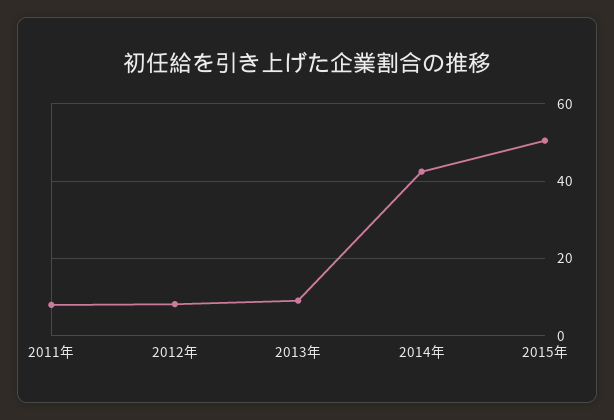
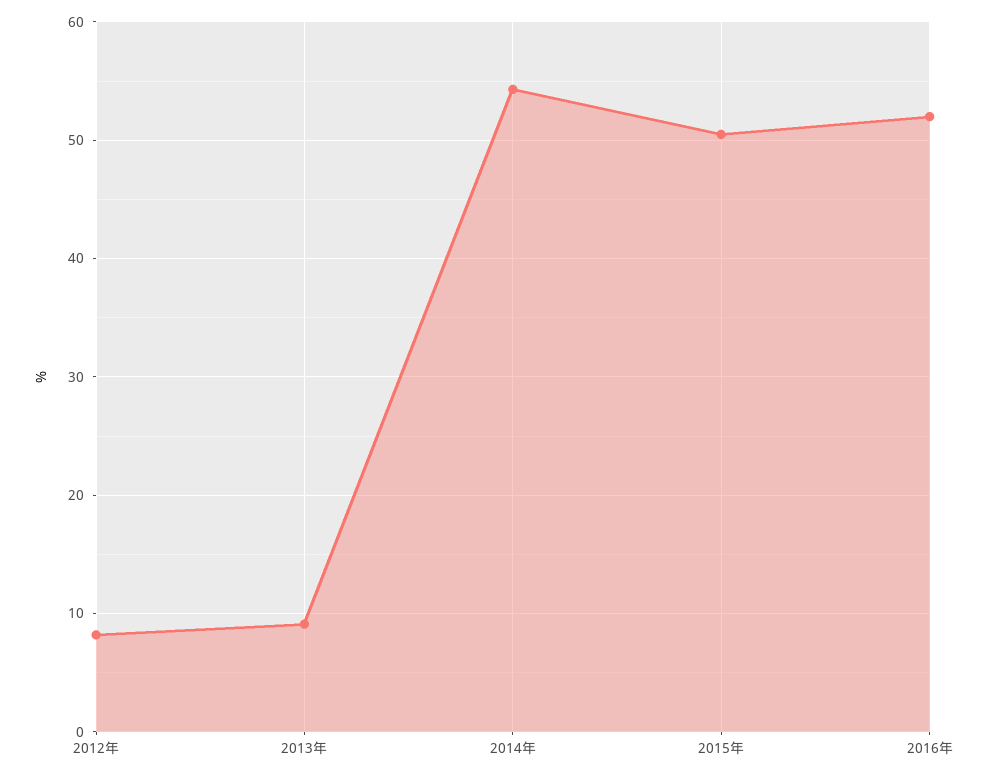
2011年: 8 -> none
2014年: 42 -> 54
2016年: none -> 52

